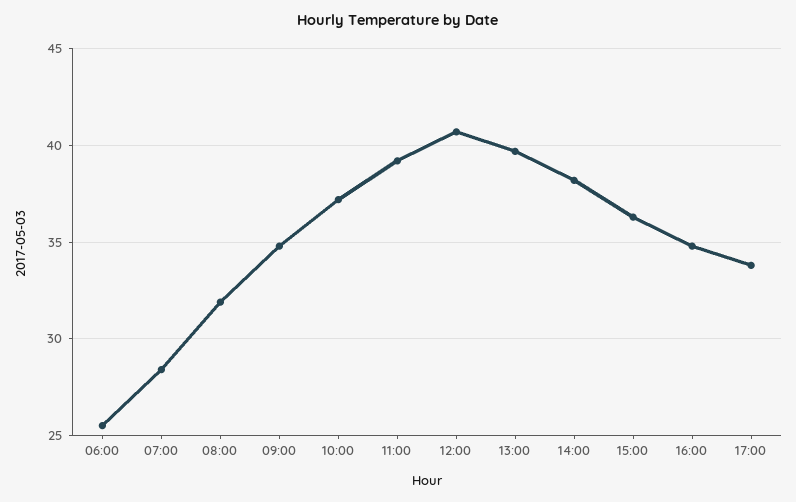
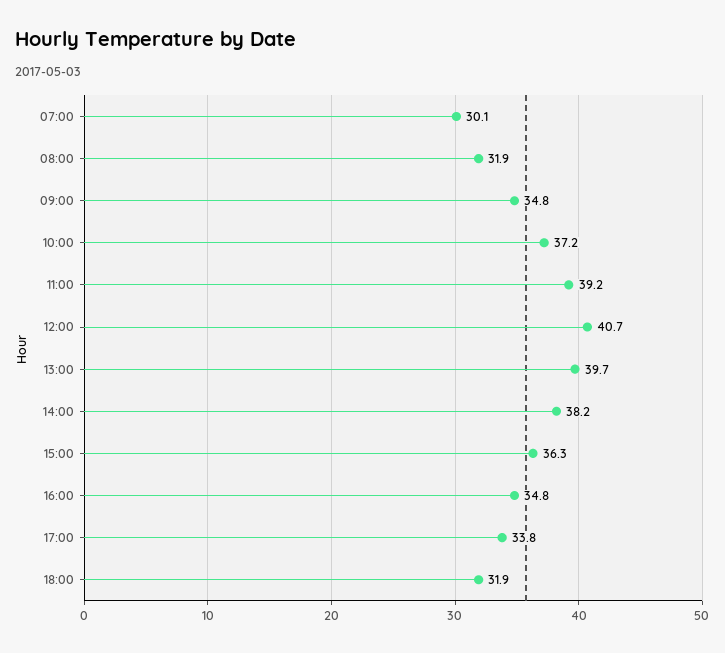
06:00: 25.5 -> none
07:00: 28.5 -> 30.1
18:00: none -> 31.9

